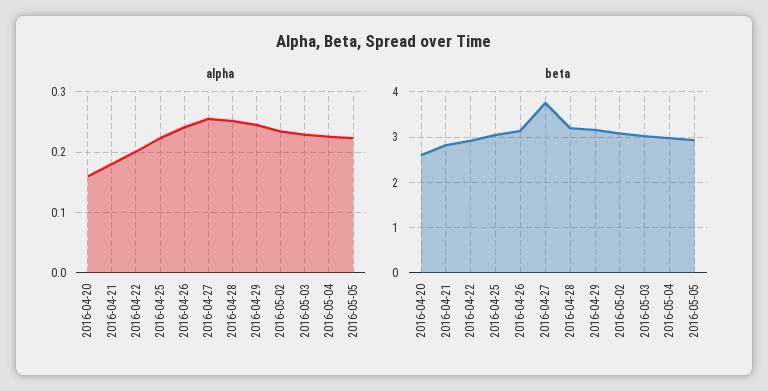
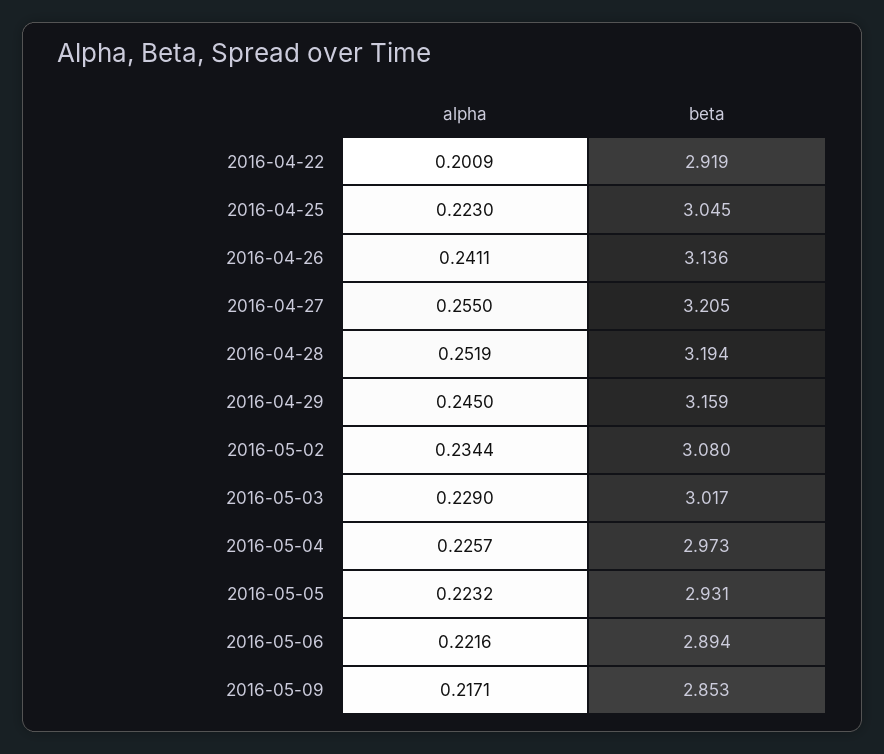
alpha, 2016-04-20: 0.16 -> none
alpha, 2016-04-21: 0.18 -> none
beta, 2016-04-20: 2.6 -> none
beta, 2016-04-21: 2.8 -> none
beta, 2016-04-27: 3.8 -> 3.205
alpha, 2016-05-06: none -> 0.2216
beta, 2016-05-06: none -> 2.894
alpha, 2016-05-09: none -> 0.2171
beta, 2016-05-09: none -> 2.853

